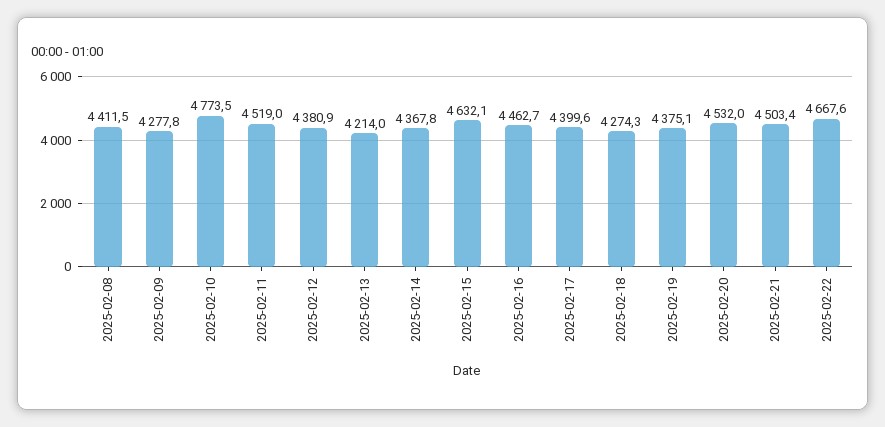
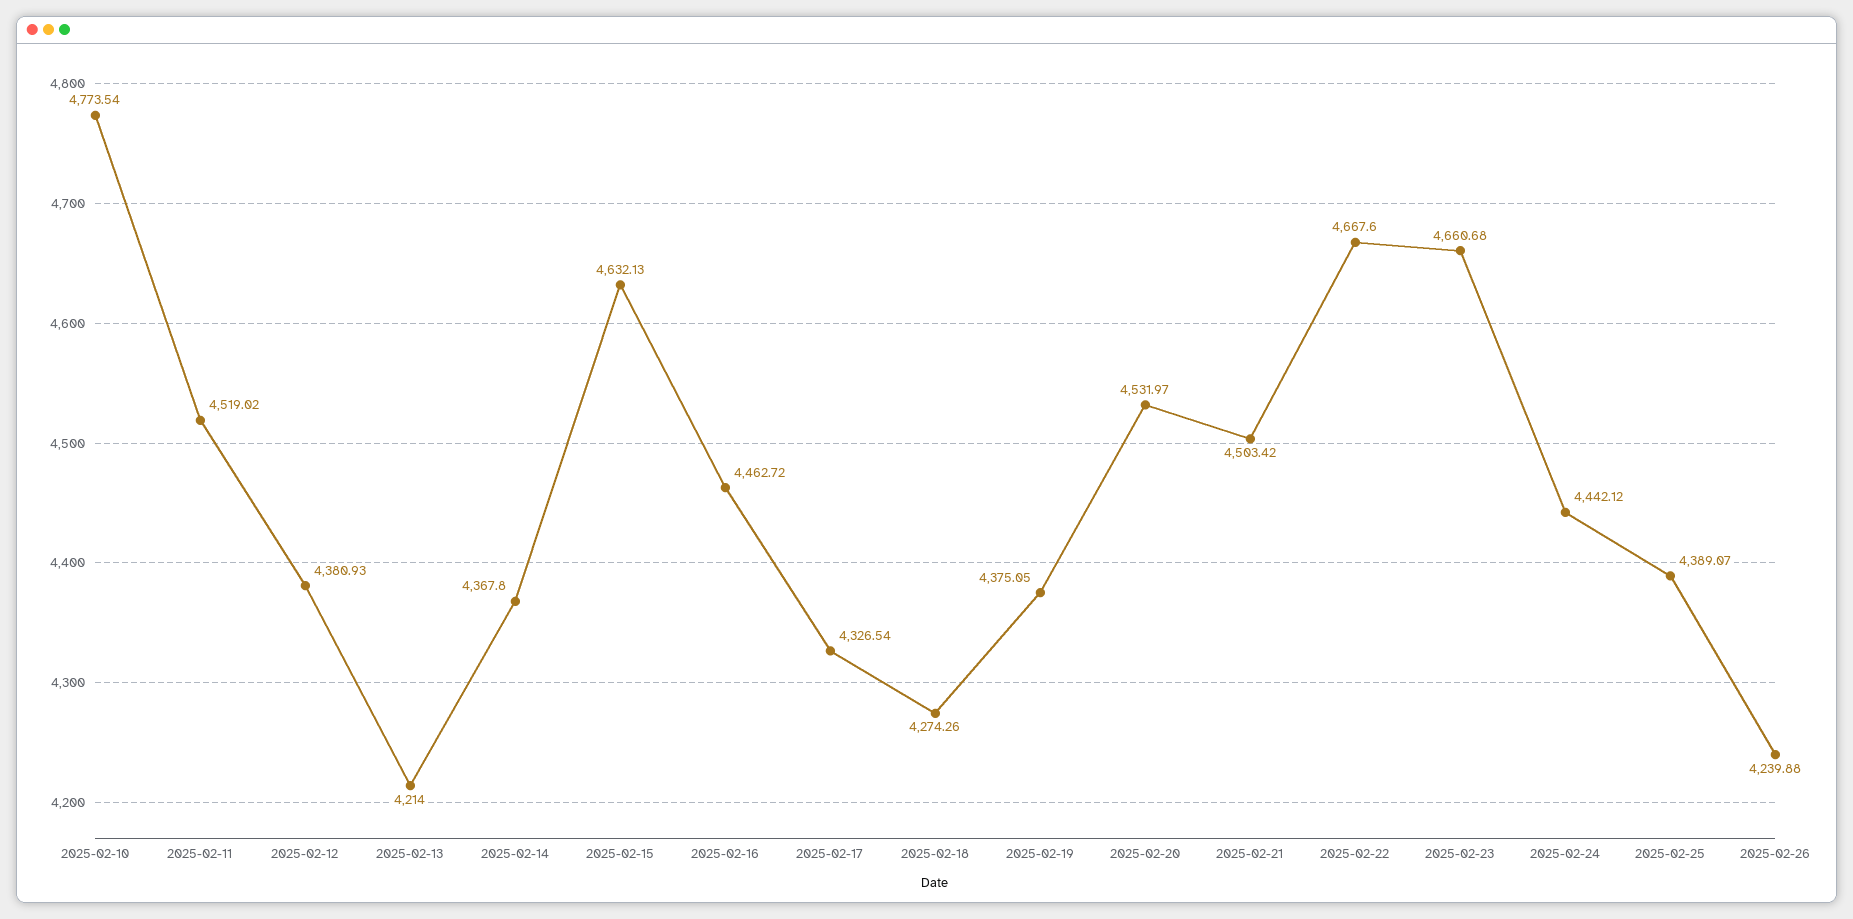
2025-02-08: 4411.5 -> none
2025-02-09: 4277.8 -> none
2025-02-17: 4399.6 -> 4326.54
2025-02-23: none -> 4660.68
2025-02-24: none -> 4442.12
2025-02-25: none -> 4389.07
2025-02-26: none -> 4239.88

